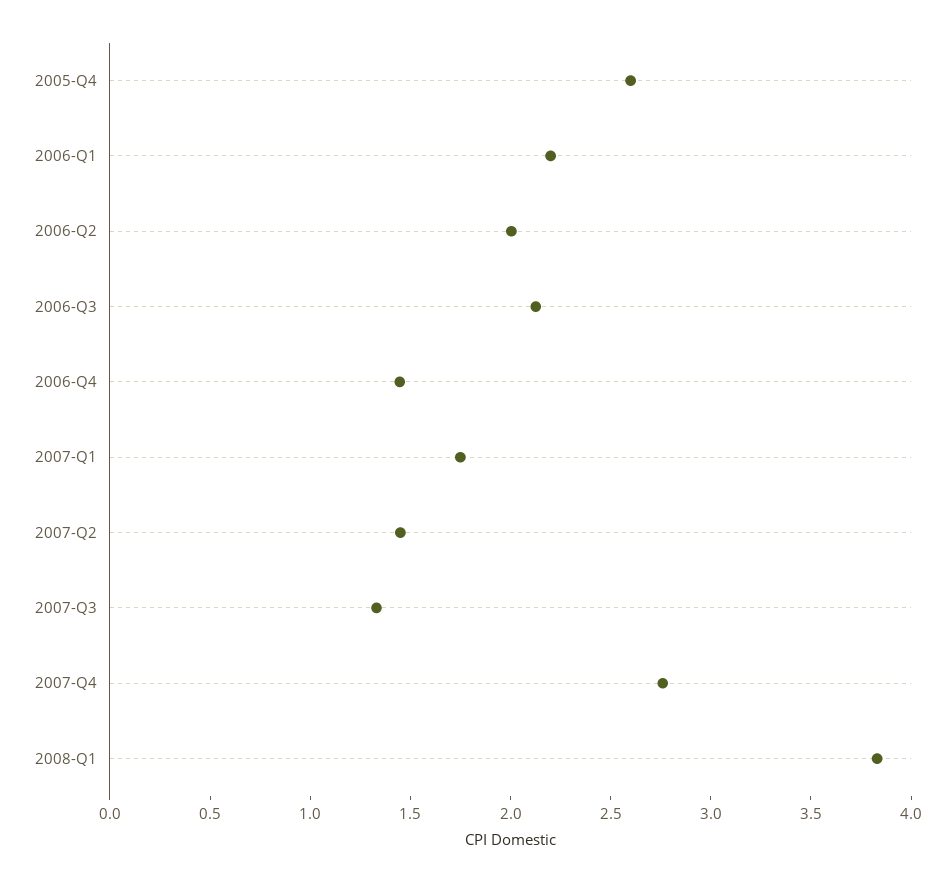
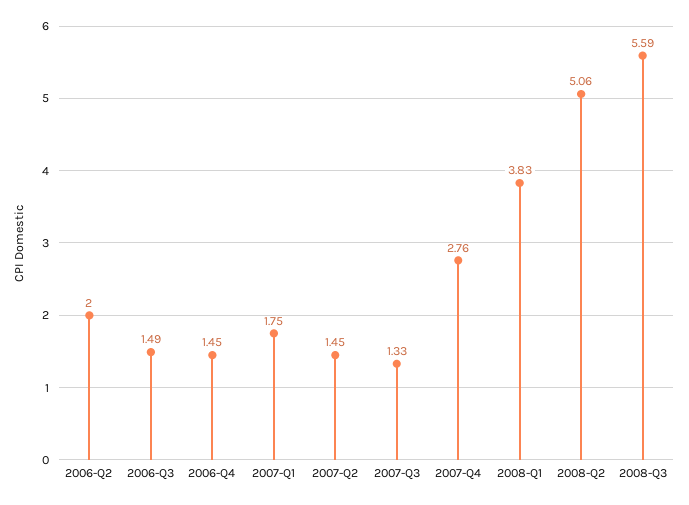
2005-Q4: 2.6 -> none
2006-Q1: 2.2 -> none
2006-Q3: 2.1 -> 1.49
2008-Q2: none -> 5.06
2008-Q3: none -> 5.59

